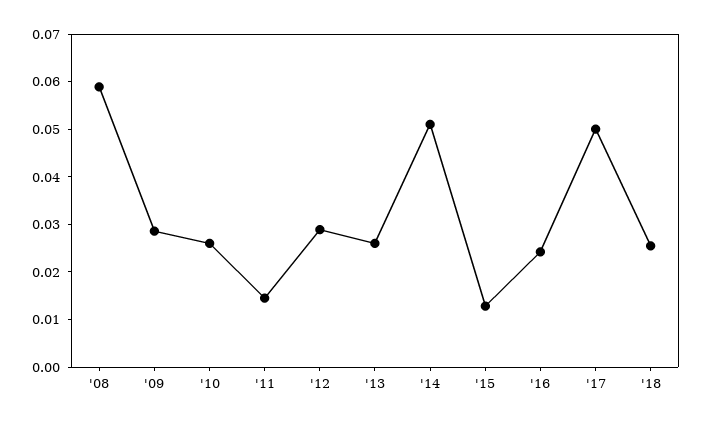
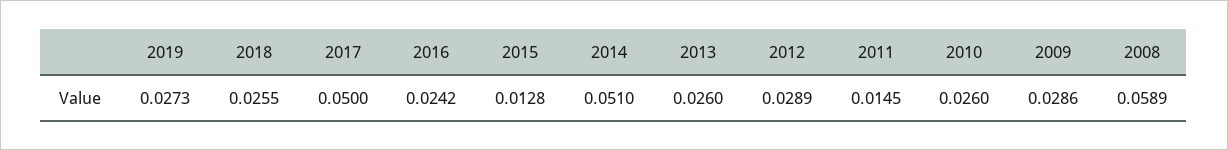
2019: none -> 0.0273

